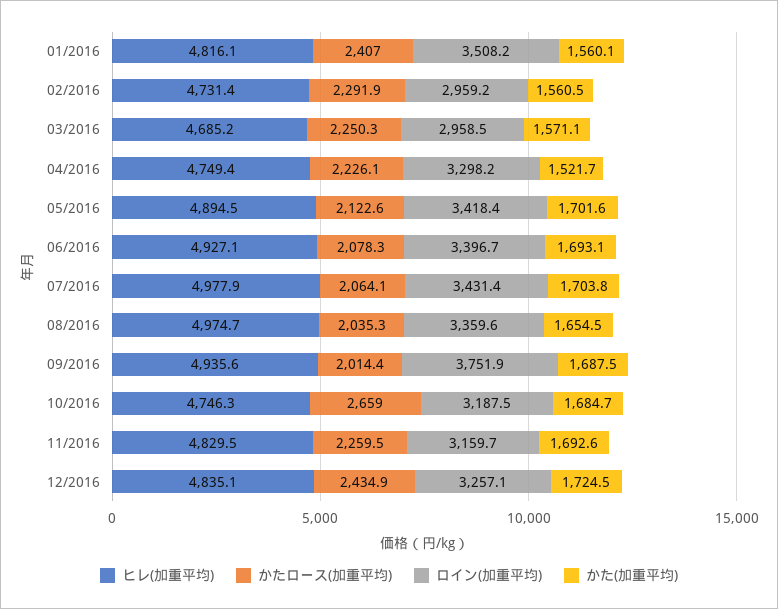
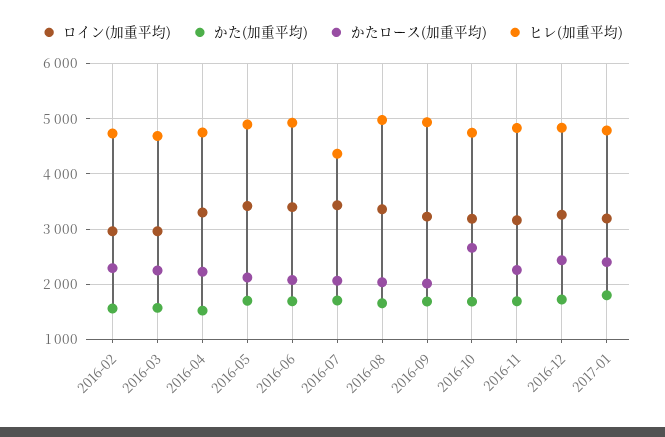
ヒレ(加重平均), 01/2016: 4816.1 -> none
かたロース(加重平均), 01/2016: 2407 -> none
ロイン(加重平均), 01/2016: 3508.2 -> none
かた(加重平均), 01/2016: 1560.1 -> none
ヒレ(加重平均), 07/2016: 4977.9 -> 4400
ロイン(加重平均), 09/2016: 3751.9 -> 3200
ロイン(加重平均), 2017-01: none -> 3200
かた(加重平均), 2017-01: none -> 1800
かたロース(加重平均), 2017-01: none -> 2400
ヒレ(加重平均), 2017-01: none -> 4800

